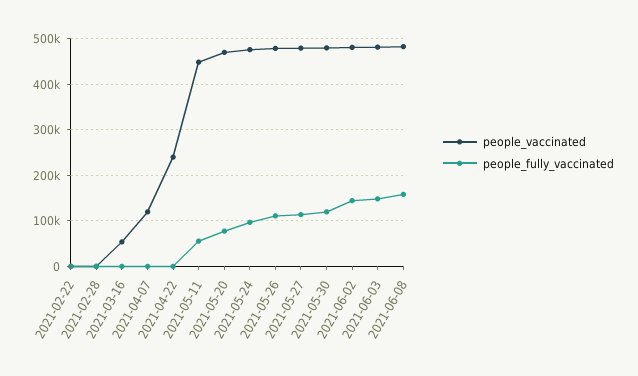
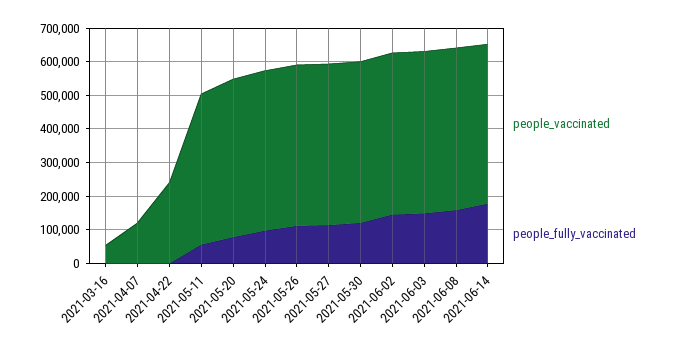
people_vaccinated, 2021-02-22: 0 -> none
people_fully_vaccinated, 2021-02-22: 0 -> none
people_vaccinated, 2021-02-28: 0 -> none
people_fully_vaccinated, 2021-02-28: 0 -> none
people_vaccinated, 2021-06-14: none -> 475000
people_fully_vaccinated, 2021-06-14: none -> 175000

